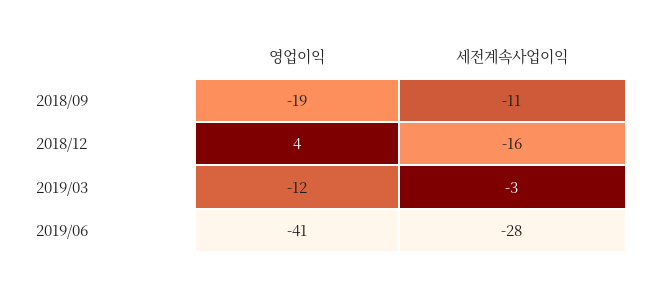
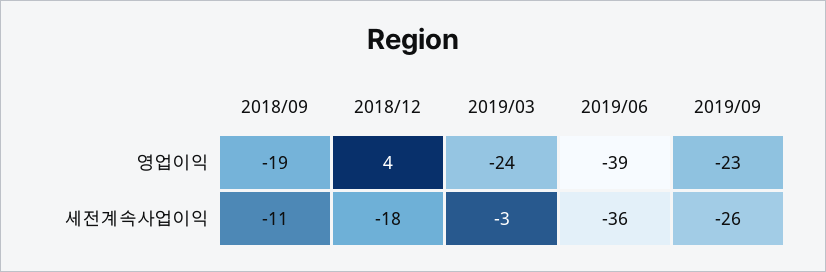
세전계속사업이익, 2018/12: -16 -> -18
영업이익, 2019/03: -12 -> -24
영업이익, 2019/06: -41 -> -39
세전계속사업이익, 2019/06: -28 -> -36
영업이익, 2019/09: none -> -23
세전계속사업이익, 2019/09: none -> -26

